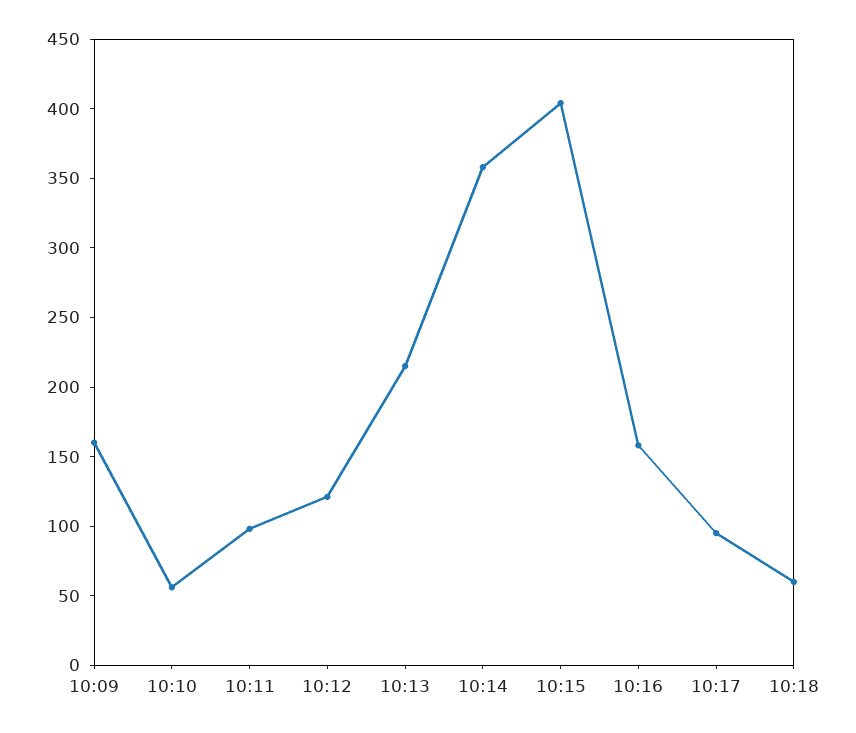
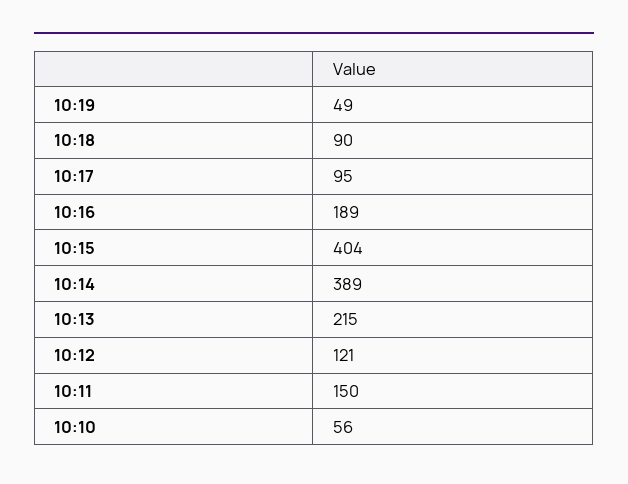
10:09: 160 -> none
10:11: 100 -> 150
10:14: 360 -> 389
10:16: 160 -> 189
10:18: 60 -> 90
10:19: none -> 49

